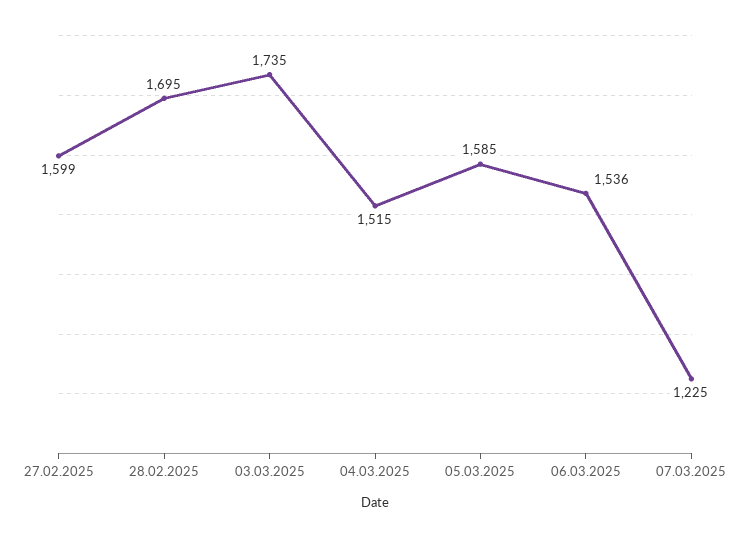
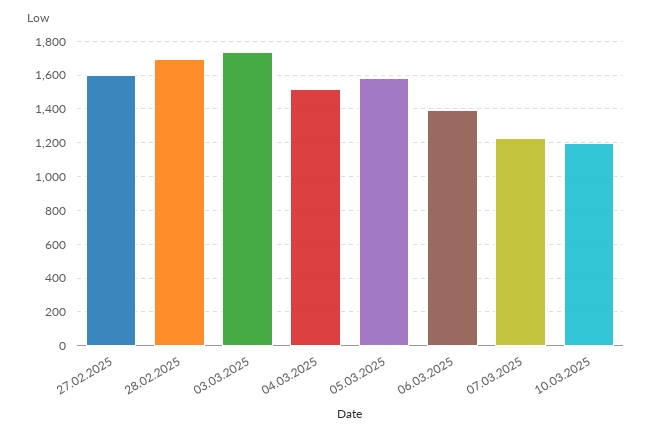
06.03.2025: 1536 -> 1400
10.03.2025: none -> 1200

